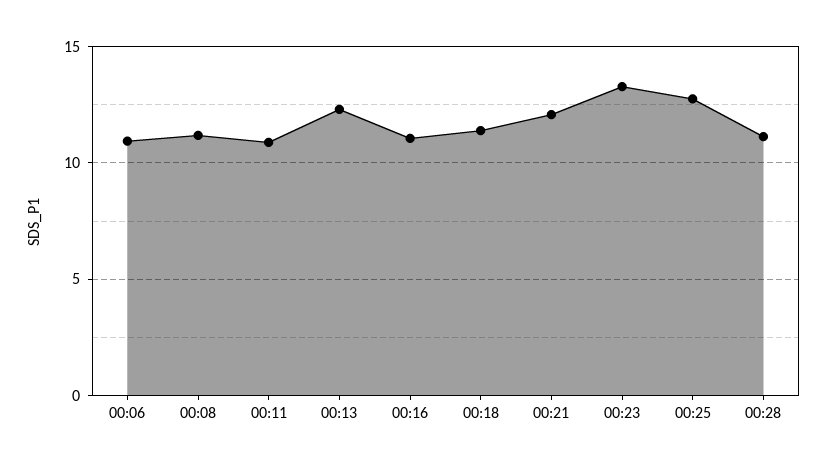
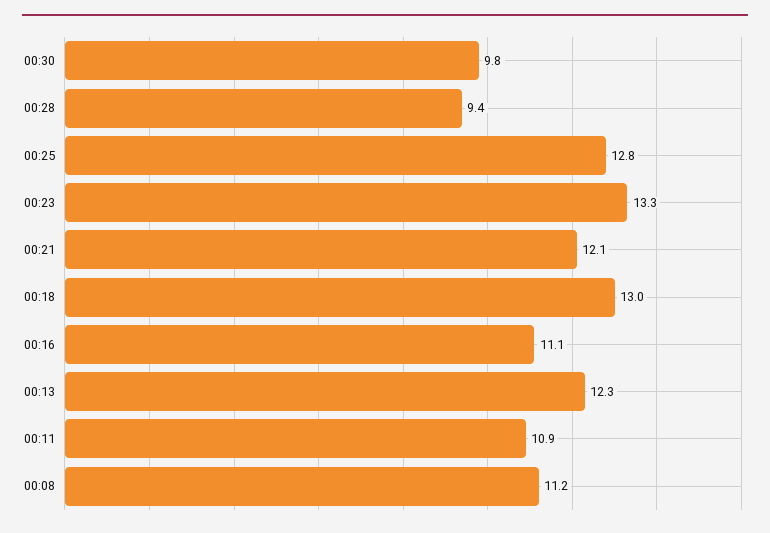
00:06: 11 -> none
00:18: 11.5 -> 13
00:28: 11 -> 9.4
00:30: none -> 9.8

